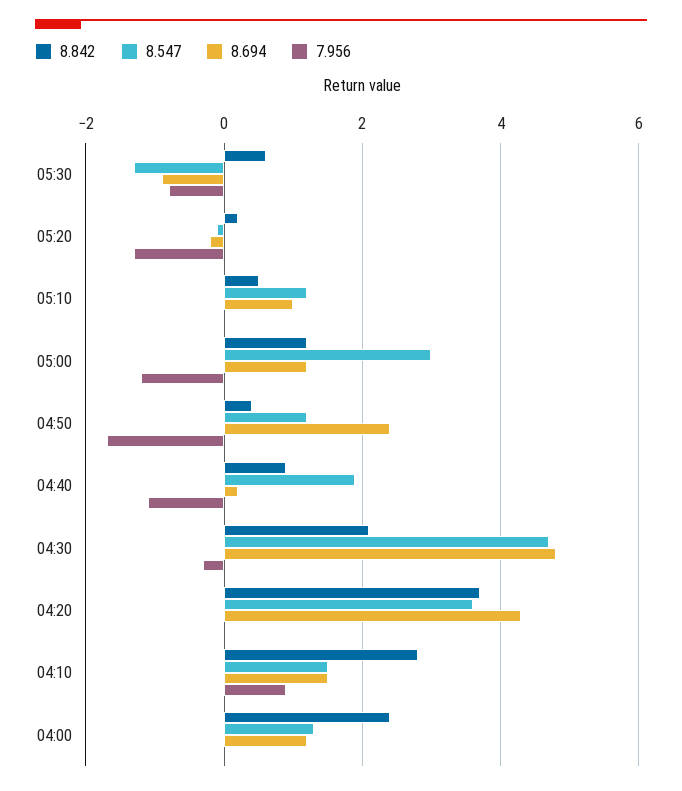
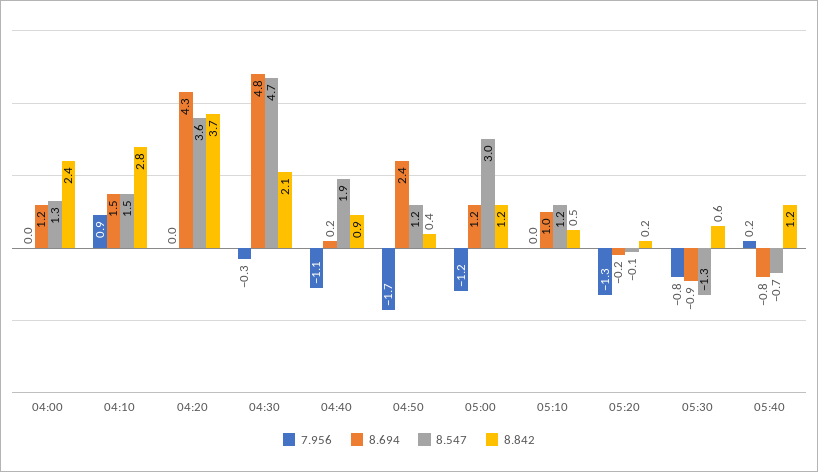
7.956, 05:40: none -> 0.2
8.694, 05:40: none -> -0.8
8.547, 05:40: none -> -0.7
8.842, 05:40: none -> 1.2

